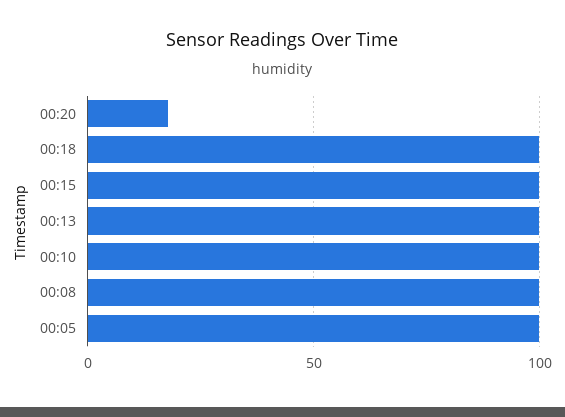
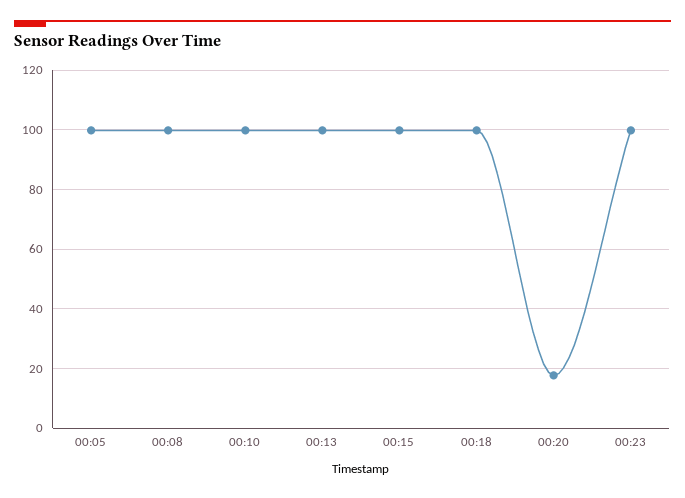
00:23: none -> 100

